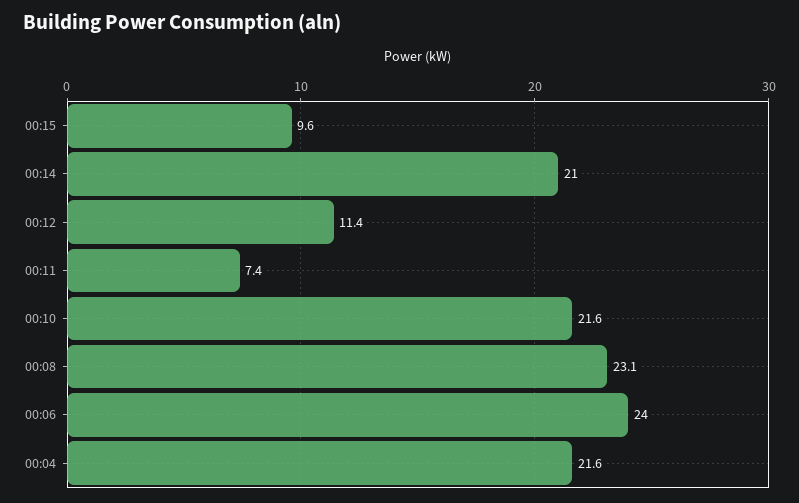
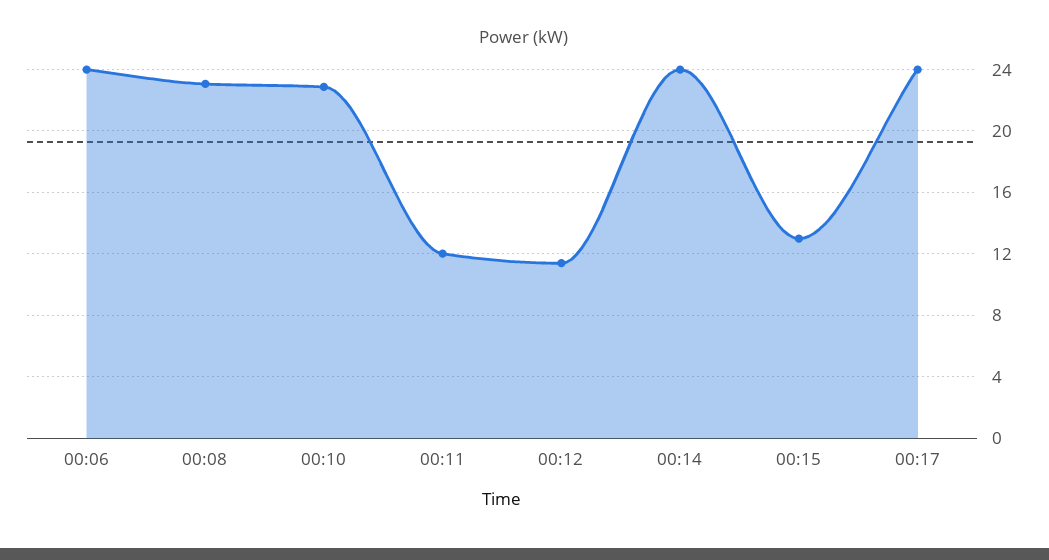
00:15: 9.6 -> 13
00:14: 21 -> 24
00:11: 7.4 -> 12
00:10: 21.6 -> 23
00:04: 21.6 -> none
00:17: none -> 24

